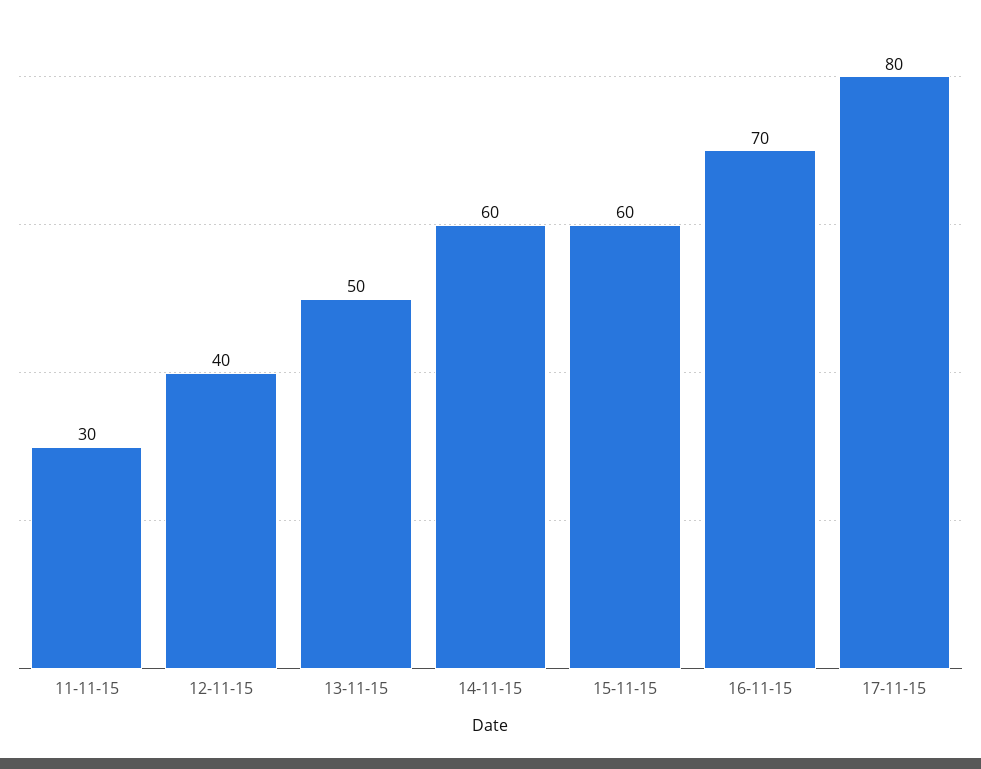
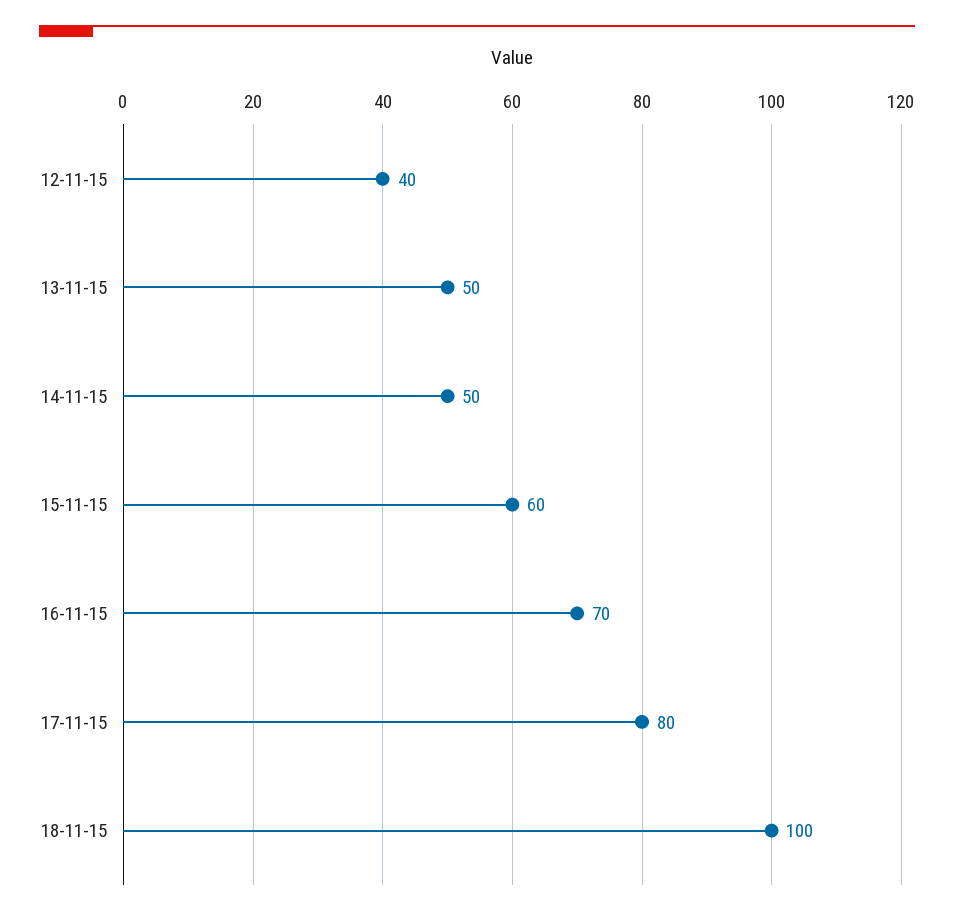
11-11-15: 30 -> none
14-11-15: 60 -> 50
18-11-15: none -> 100

